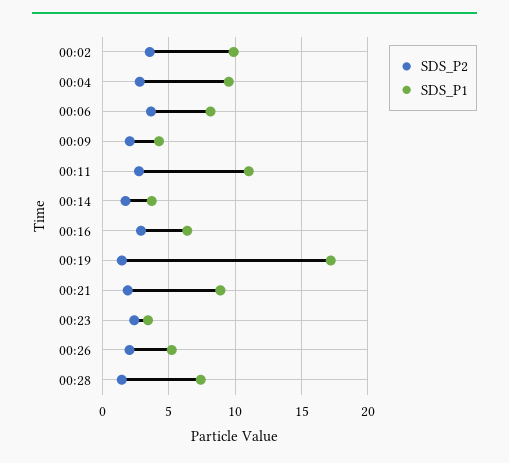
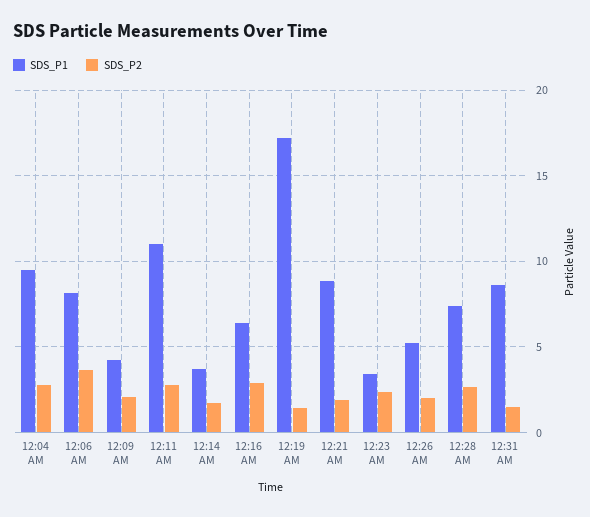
SDS_P2, 00:02: 3.5 -> none
SDS_P1, 00:02: 10 -> none
SDS_P2, 00:28: 1.5 -> 2.5
SDS_P1, 12:31 AM: none -> 8.5
SDS_P2, 12:31 AM: none -> 1.5

